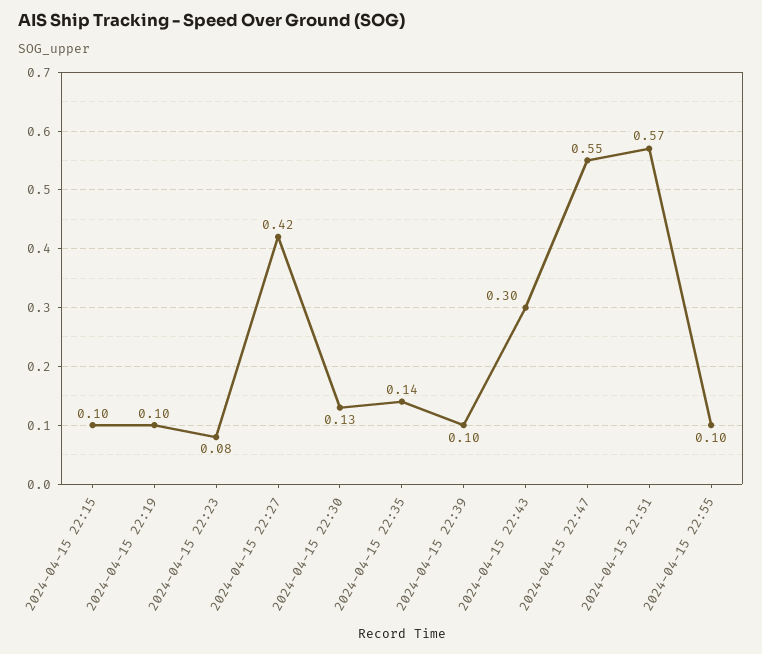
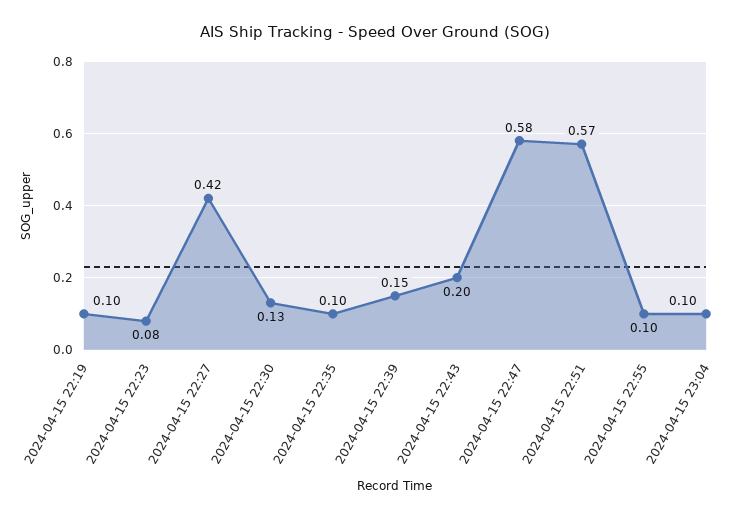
2024-04-15 22:15: 0.1 -> none
2024-04-15 22:35: 0.14 -> 0.1
2024-04-15 22:39: 0.1 -> 0.15
2024-04-15 22:43: 0.3 -> 0.2
2024-04-15 22:47: 0.55 -> 0.58
2024-04-15 23:04: none -> 0.1

